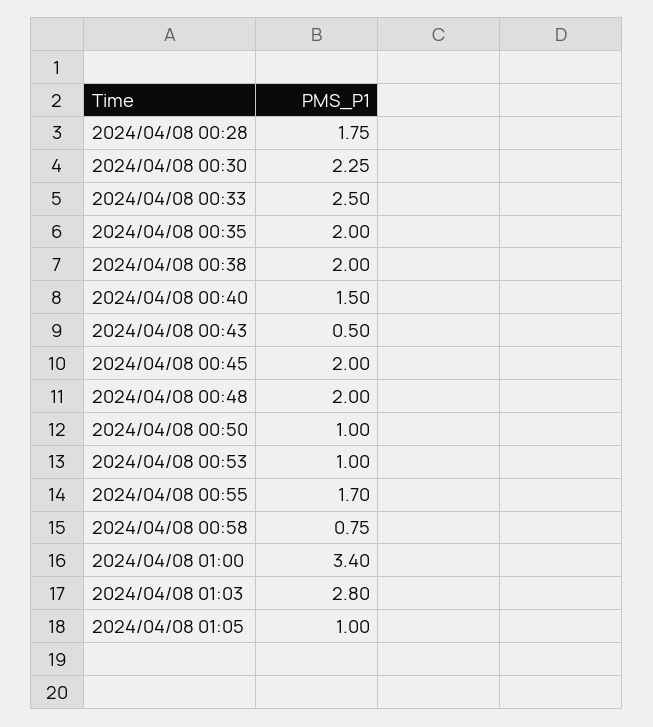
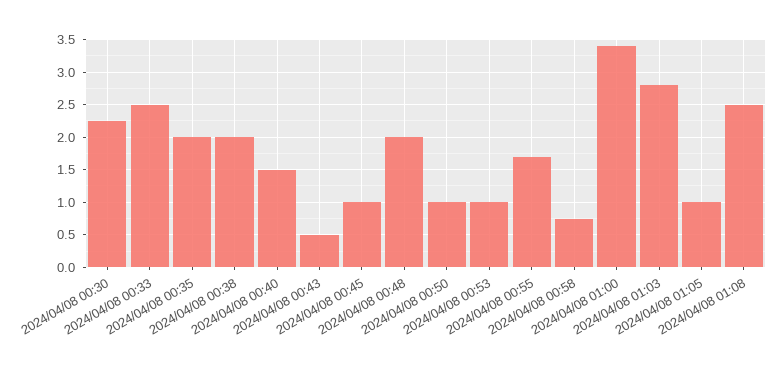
2024/04/08 00:28: 1.75 -> none
2024/04/08 00:45: 2 -> 1
2024/04/08 01:08: none -> 2.5

